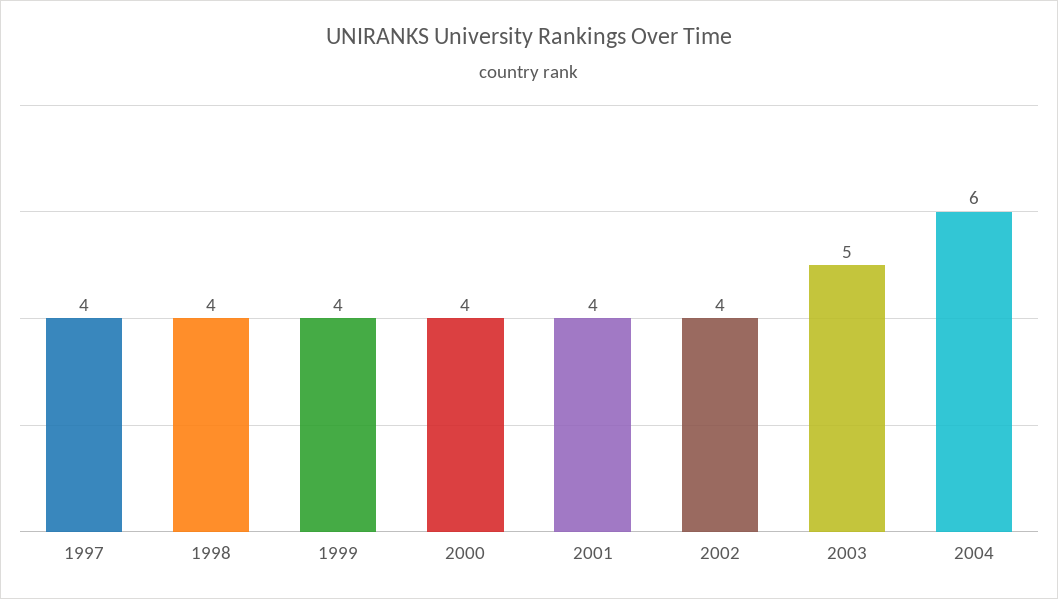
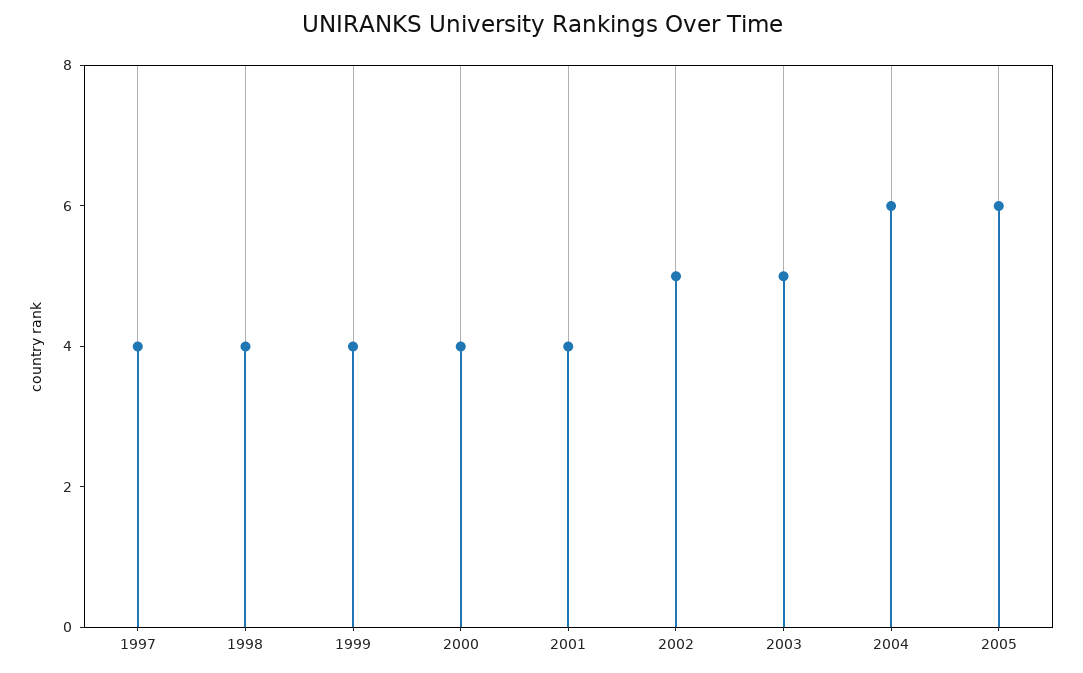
2002: 4 -> 5
2005: none -> 6

